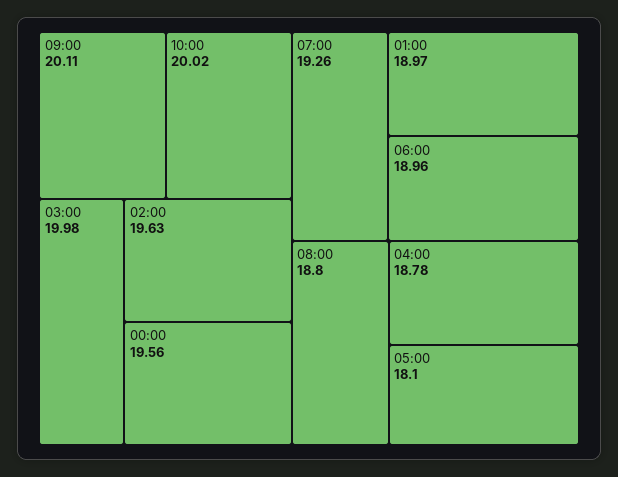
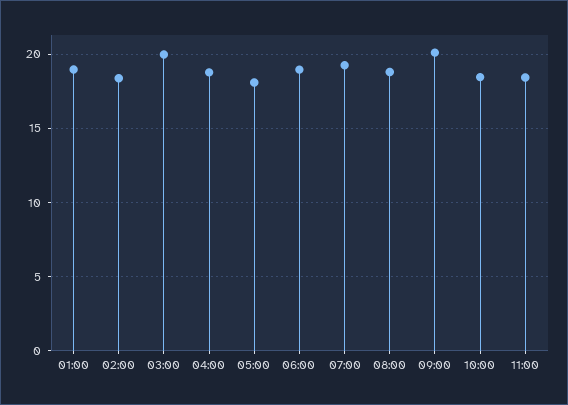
10:00: 20.02 -> 18.5
02:00: 19.63 -> 18.5
00:00: 19.56 -> none
11:00: none -> 18.5

